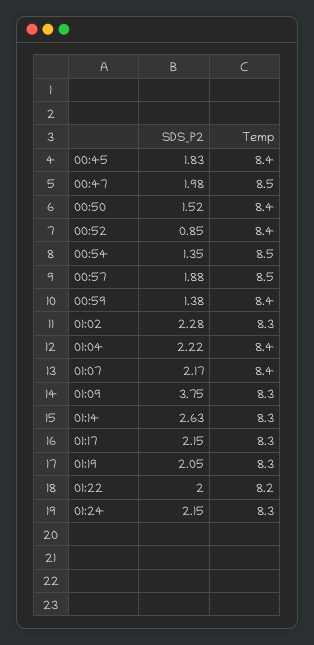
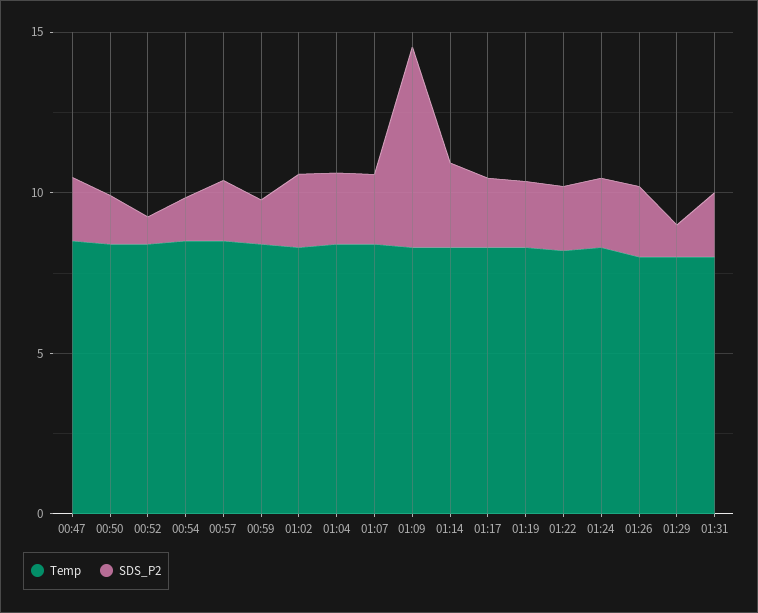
SDS_P2, 00:45: 1.83 -> none
Temp, 00:45: 8.4 -> none
SDS_P2, 01:09: 3.75 -> 6
Temp, 01:26: none -> 8
SDS_P2, 01:26: none -> 2
Temp, 01:29: none -> 8
SDS_P2, 01:29: none -> 1
Temp, 01:31: none -> 8
SDS_P2, 01:31: none -> 2

